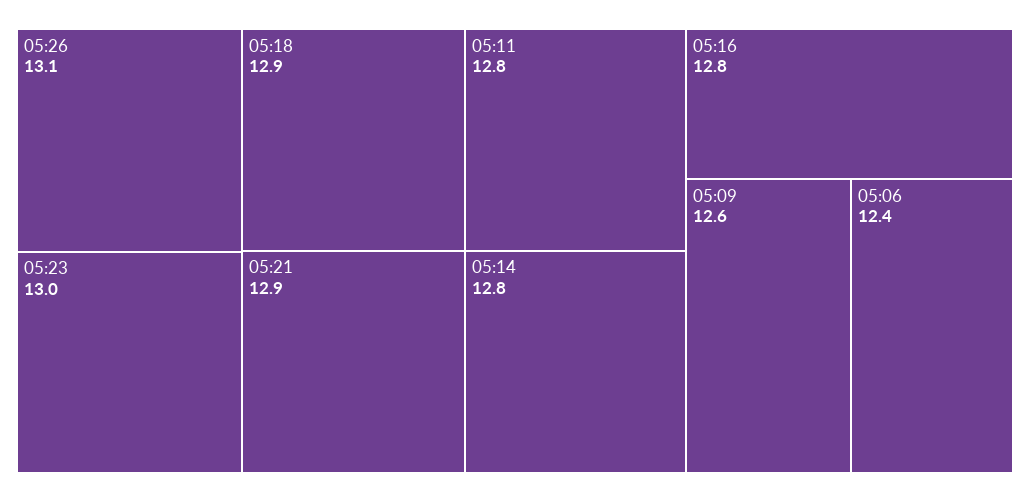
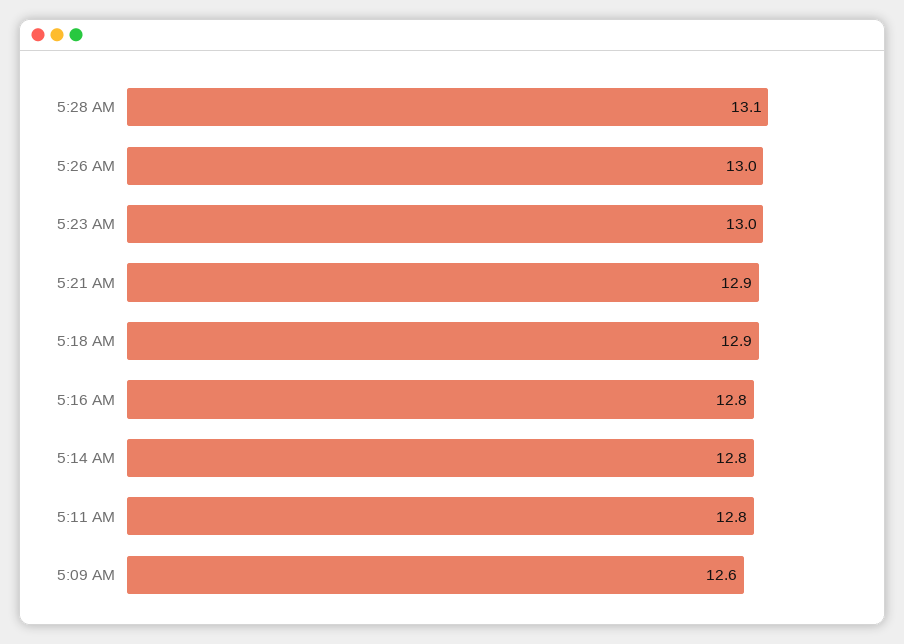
05:26: 13.1 -> 13
05:06: 12.4 -> none
5:28 AM: none -> 13.1

